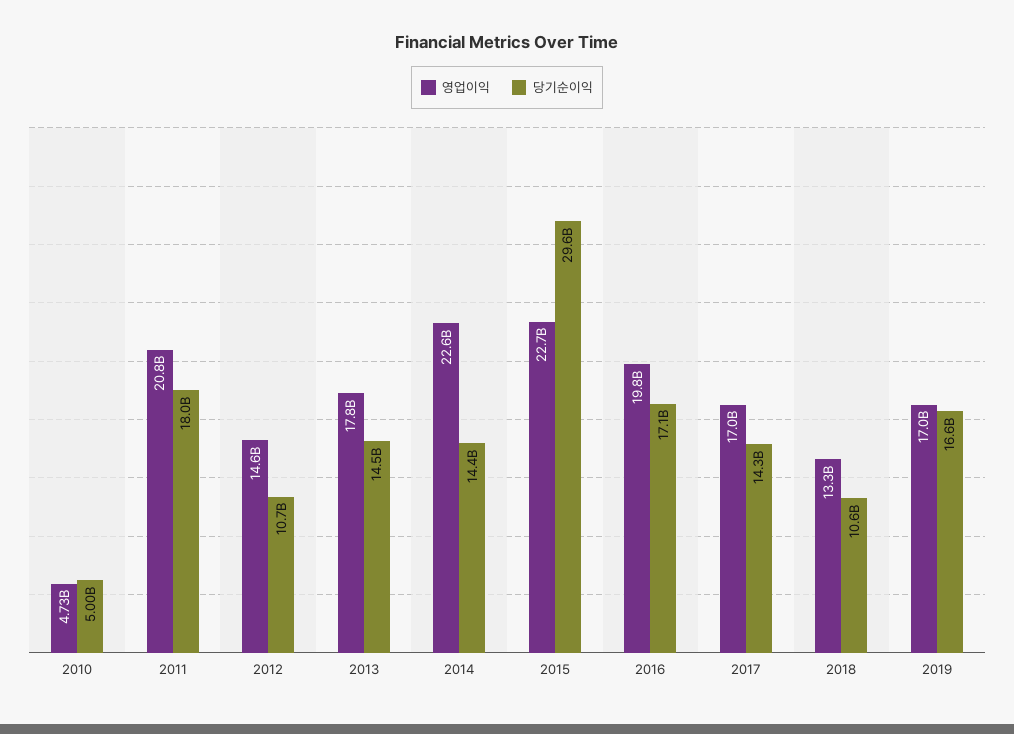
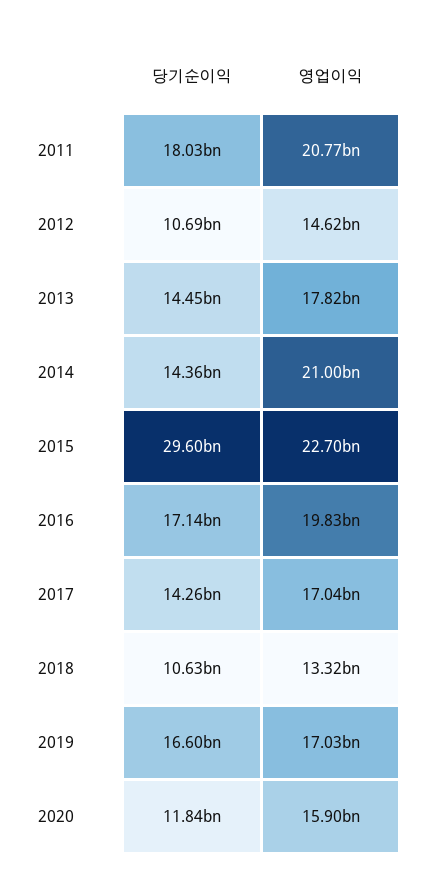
영업이익, 2010: 4730000000 -> none
당기순이익, 2010: 5000000000 -> none
영업이익, 2014: 22600000000 -> 21000000000
당기순이익, 2020: none -> 11840000000
영업이익, 2020: none -> 15900000000

